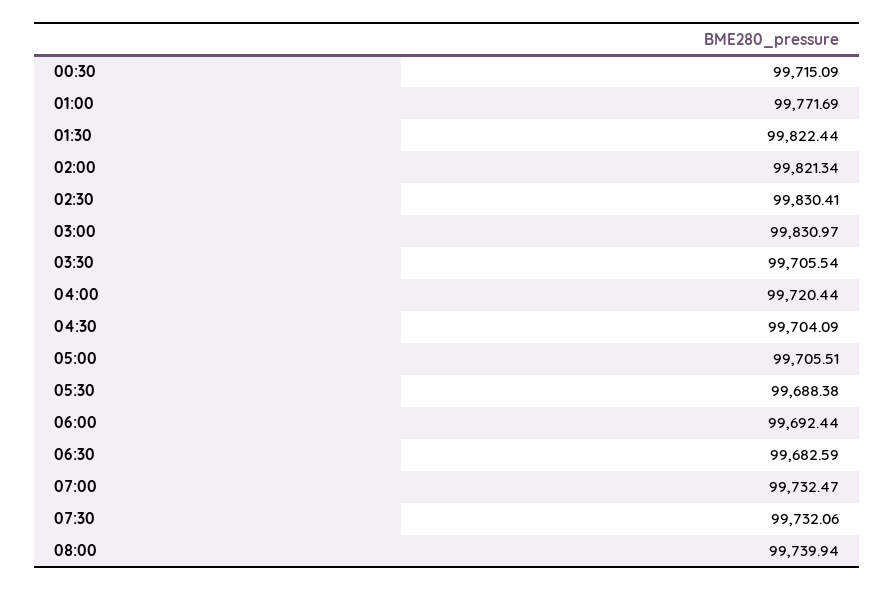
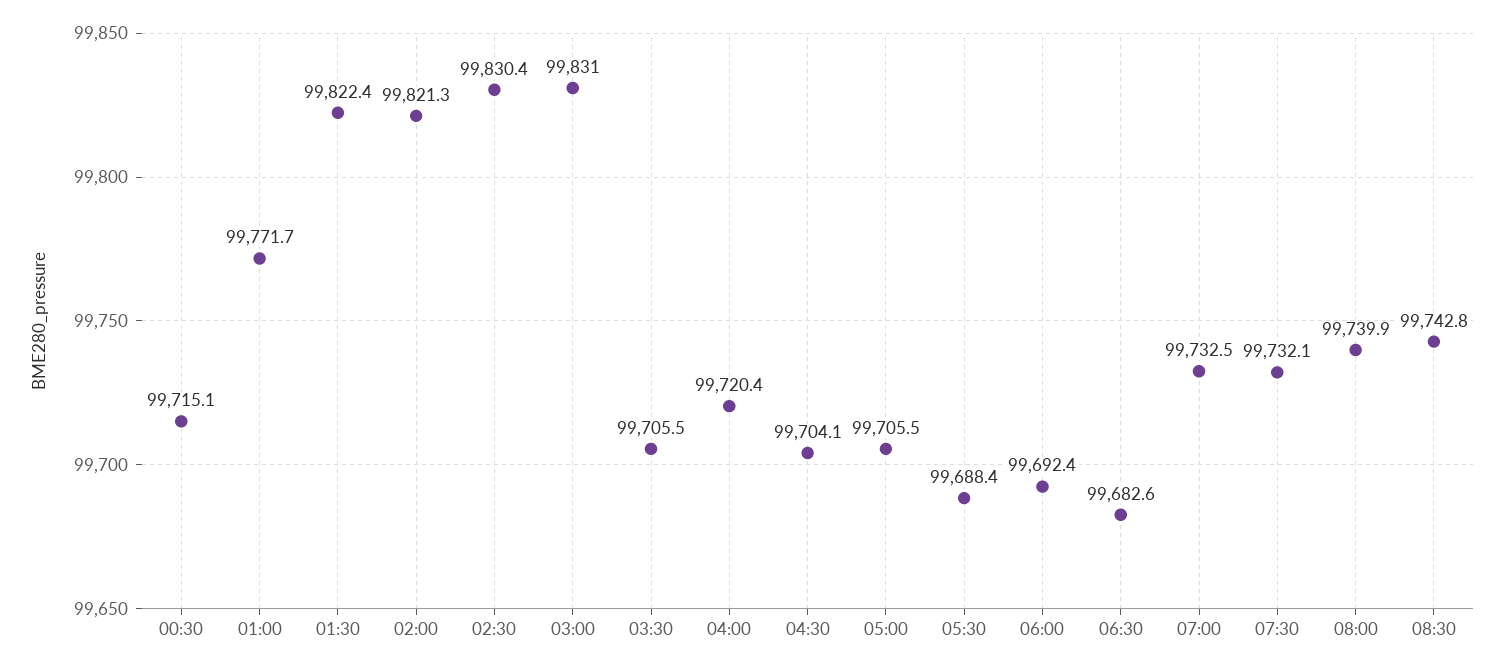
08:30: none -> 99742.8

